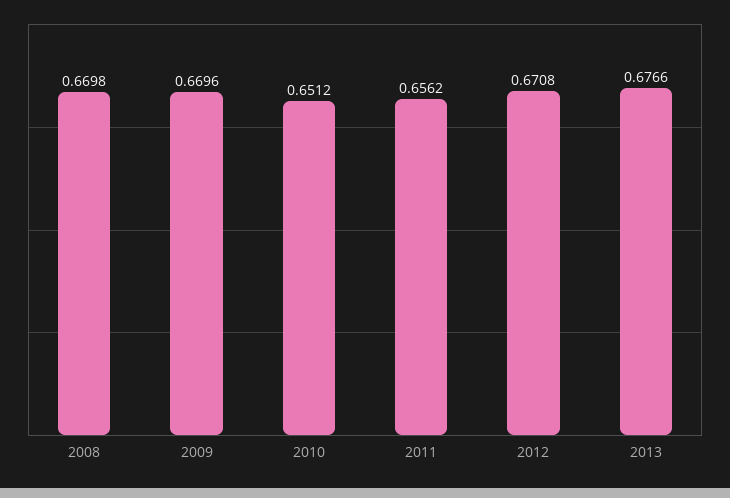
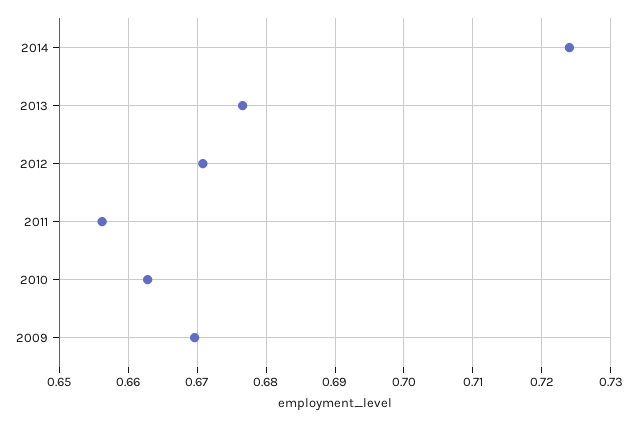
2008: 0.6698 -> none
2010: 0.6512 -> 0.663
2014: none -> 0.724

